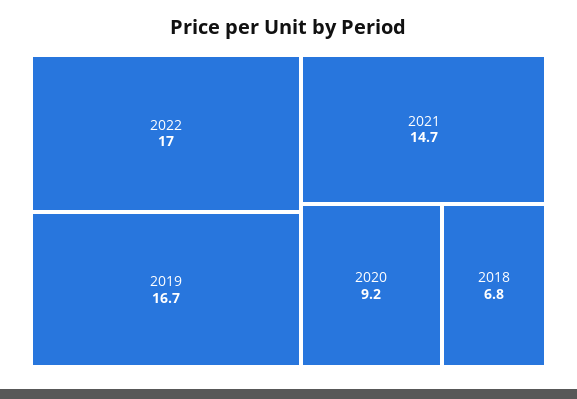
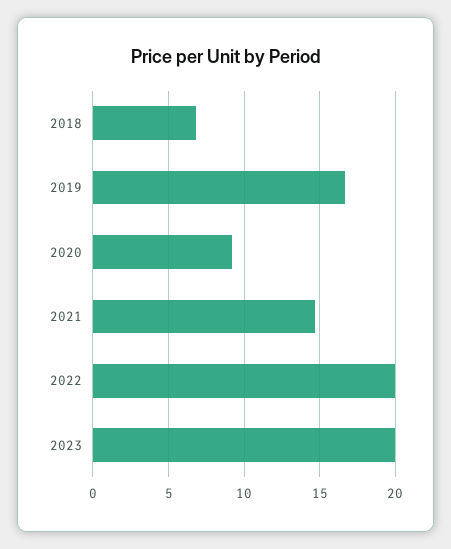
2022: 17 -> 20
2023: none -> 20

